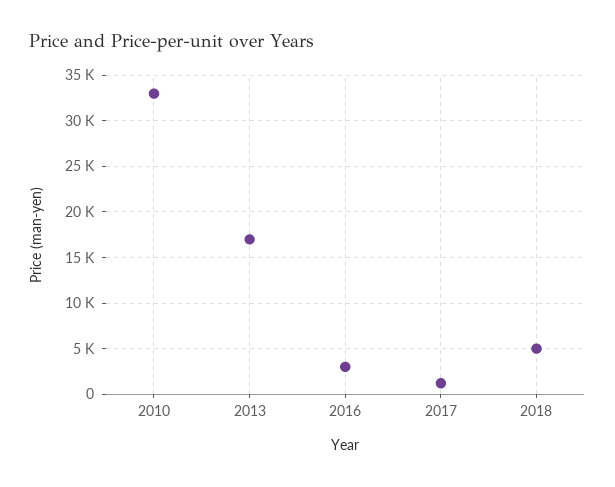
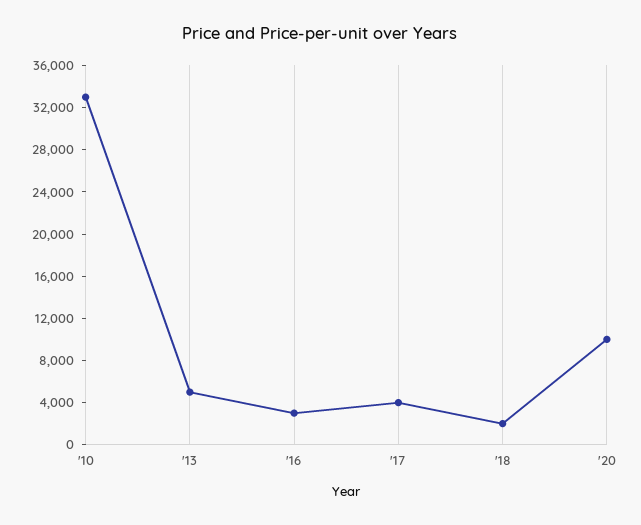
2013: 17000 -> 5000
2017: 1000 -> 4000
2018: 5000 -> 2000
'20: none -> 10000

